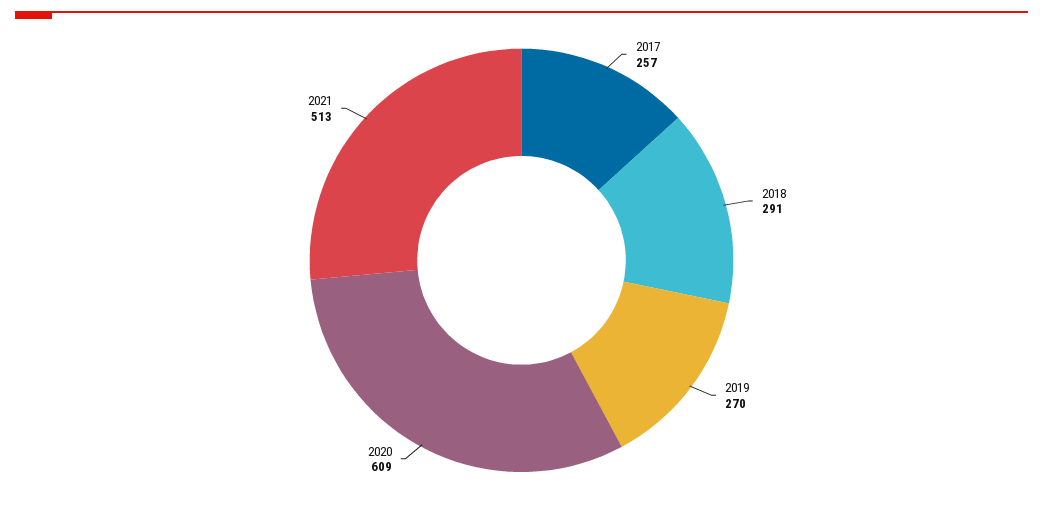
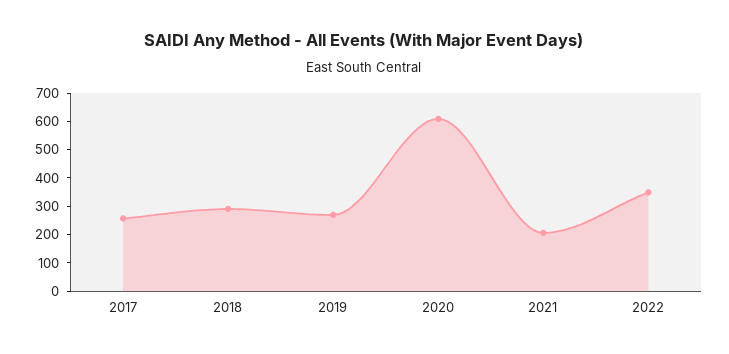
2021: 513 -> 200
2022: none -> 350

